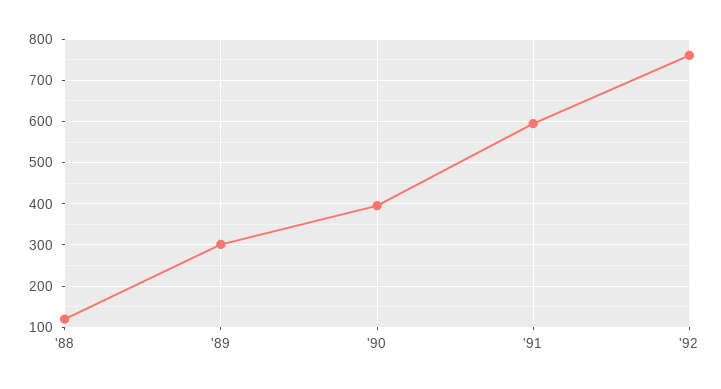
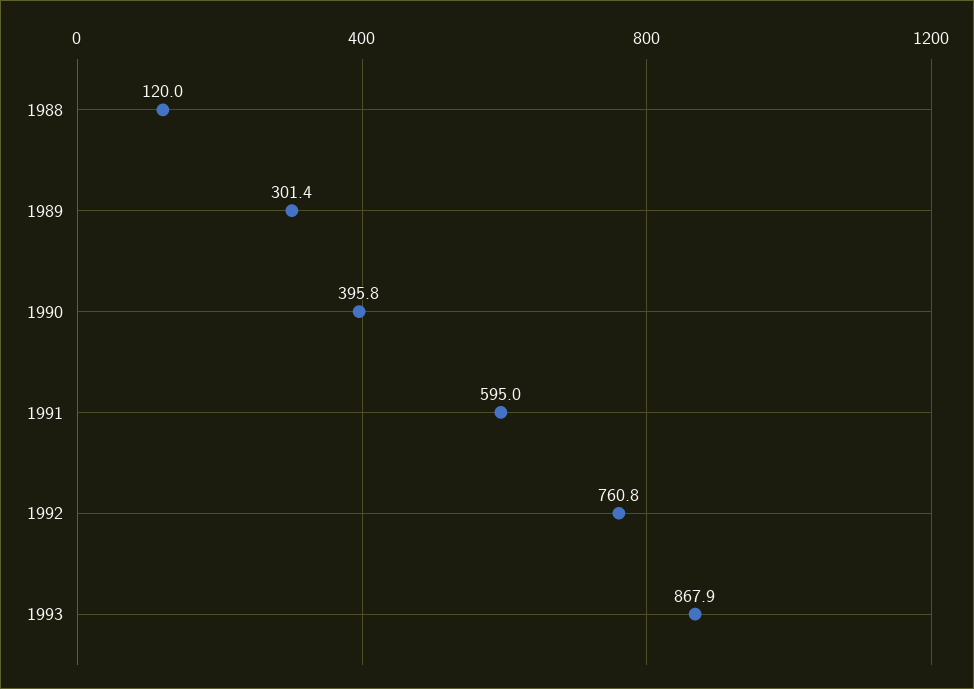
1993: none -> 867.9

